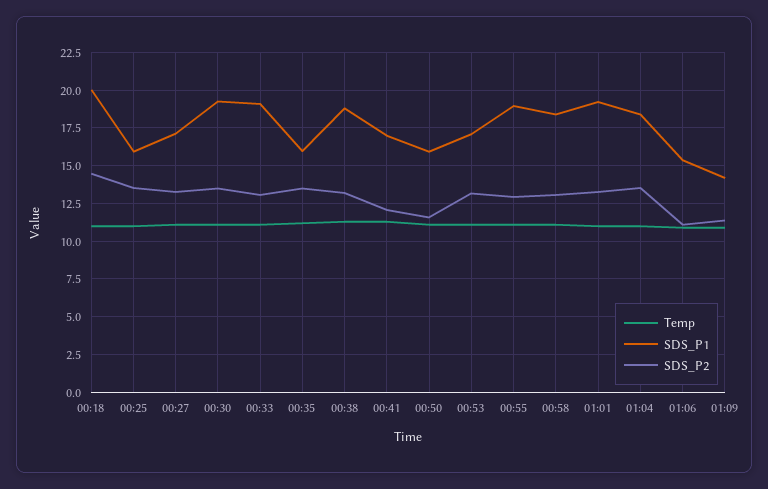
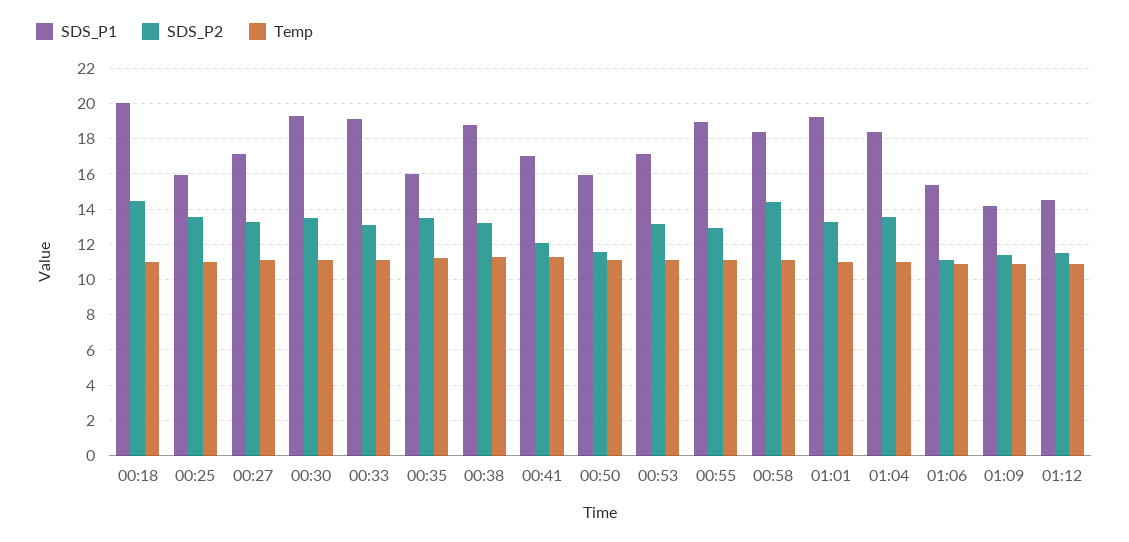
SDS_P2, 00:58: 13 -> 14.5
SDS_P1, 01:12: none -> 14.5
SDS_P2, 01:12: none -> 11.5
Temp, 01:12: none -> 11

